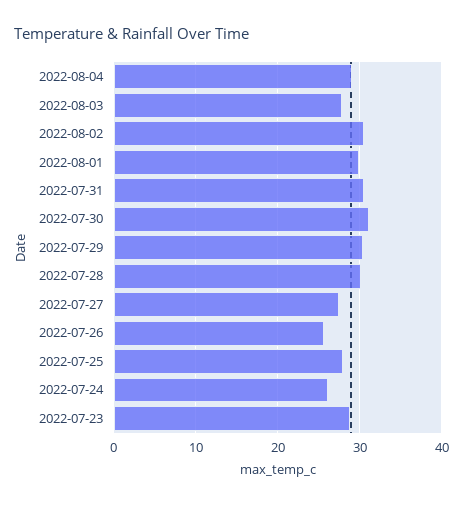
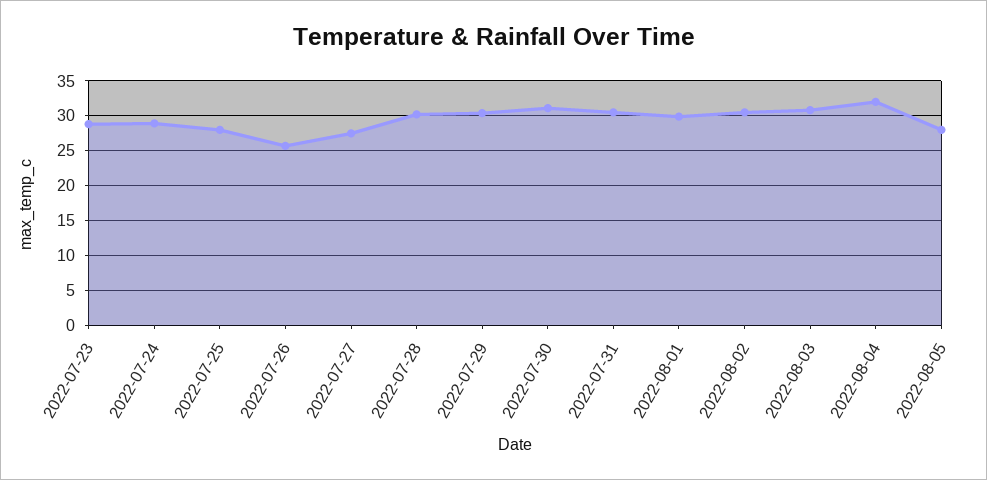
2022-08-04: 29 -> 32
2022-08-03: 28 -> 31
2022-07-24: 26 -> 29
2022-08-05: none -> 28

